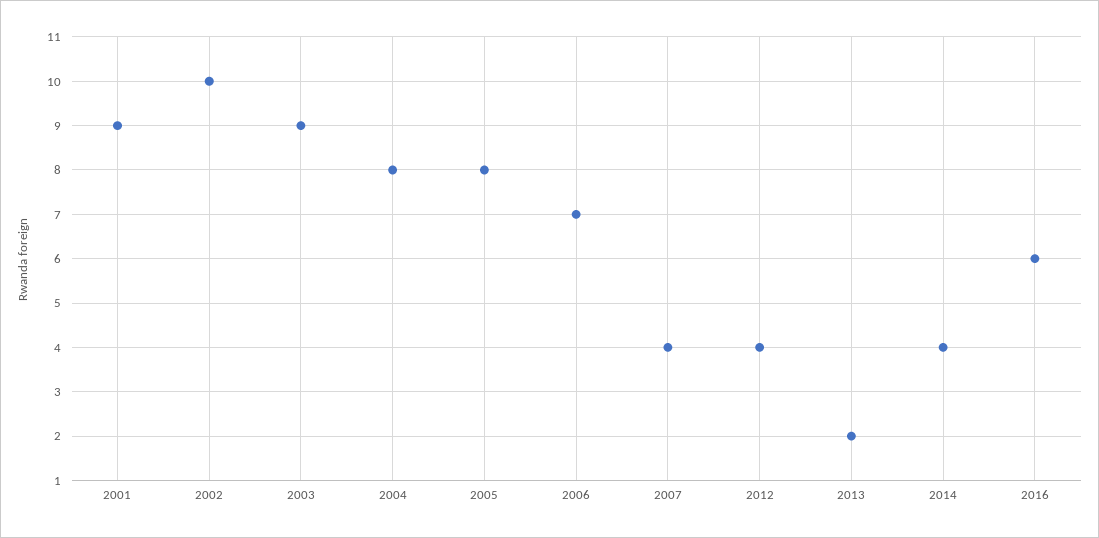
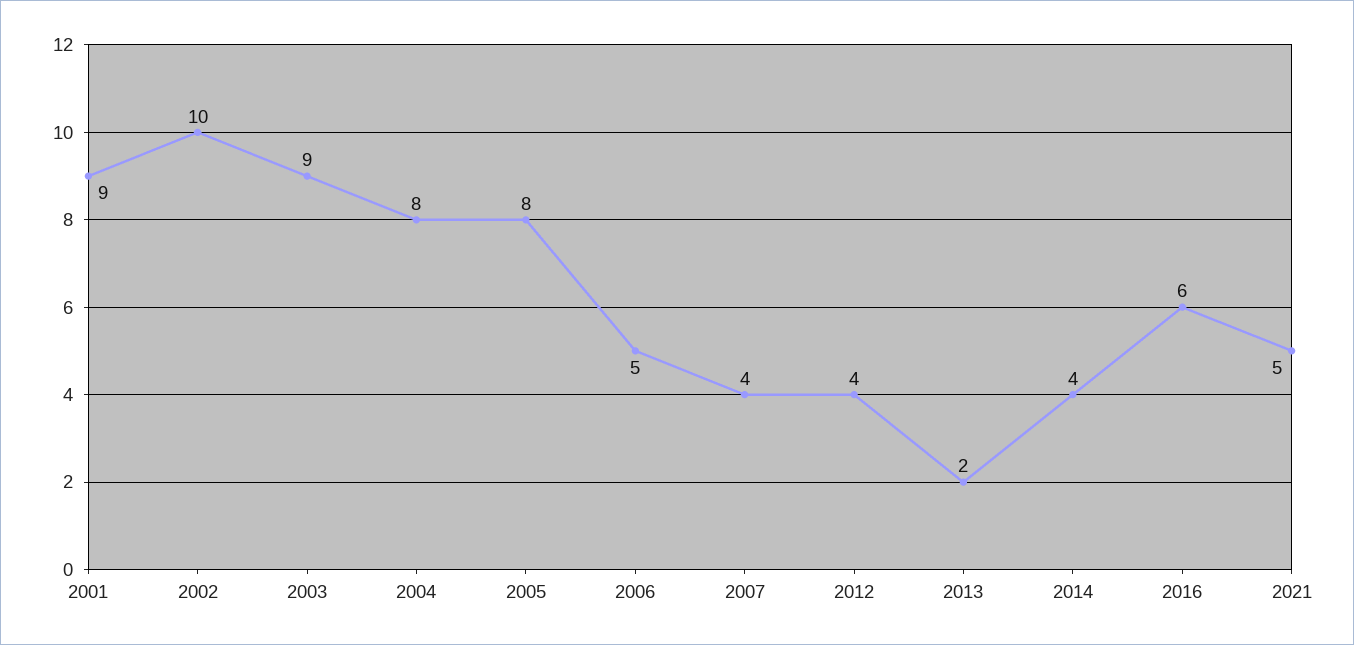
2006: 7 -> 5
2021: none -> 5

